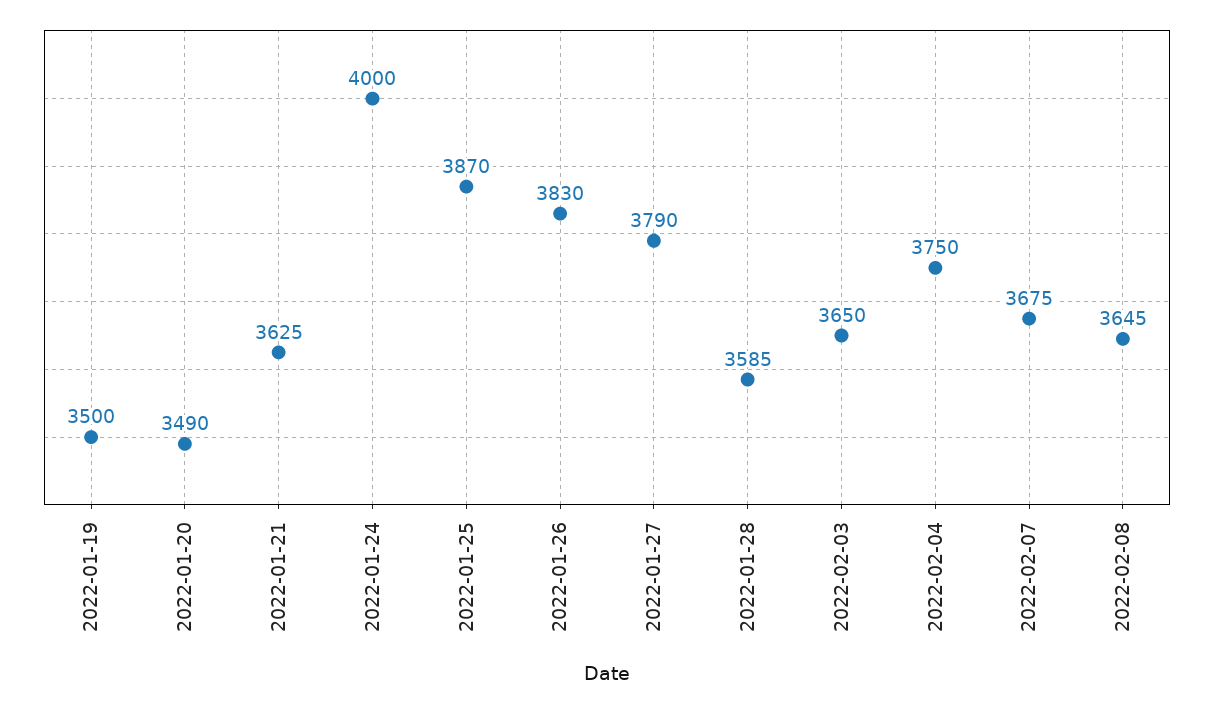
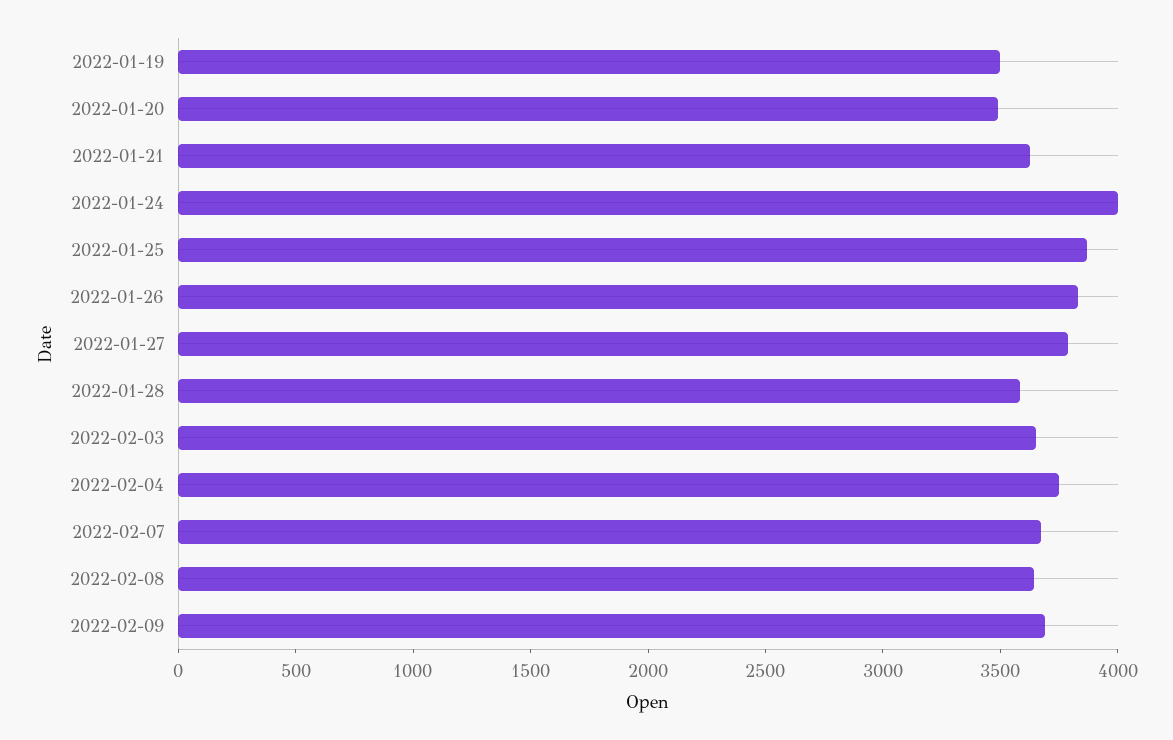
2022-02-09: none -> 3700

